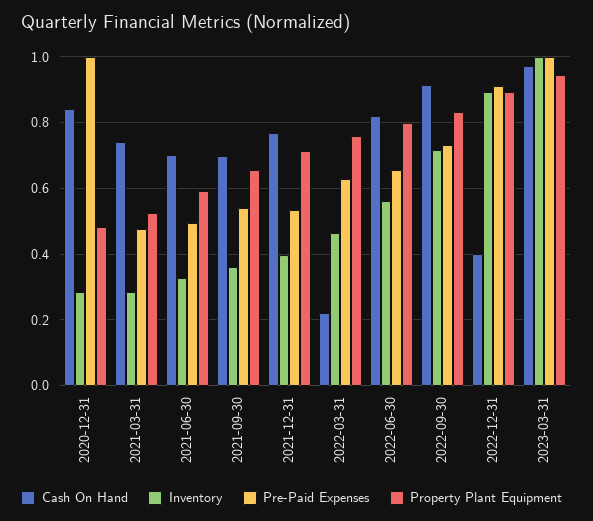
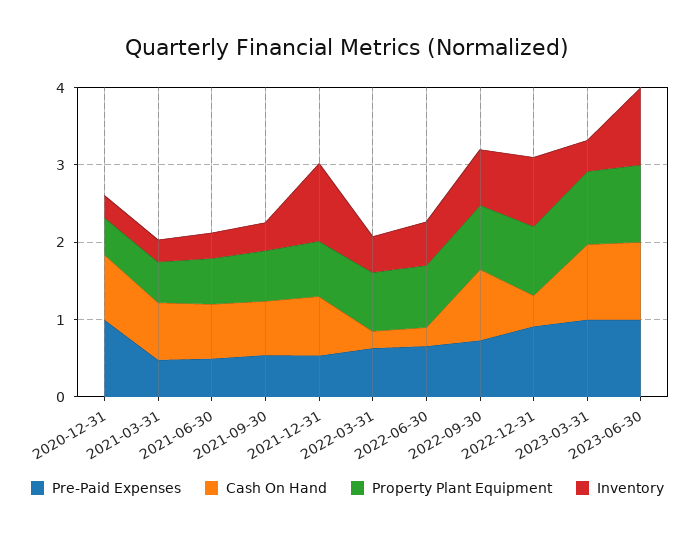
Inventory, 2021-12-31: 0.4 -> 1
Cash On Hand, 2022-06-30: 0.82 -> 0.2
Inventory, 2023-03-31: 1 -> 0.4
Pre-Paid Expenses, 2023-06-30: none -> 1
Cash On Hand, 2023-06-30: none -> 1
Property Plant Equipment, 2023-06-30: none -> 1
Inventory, 2023-06-30: none -> 1

